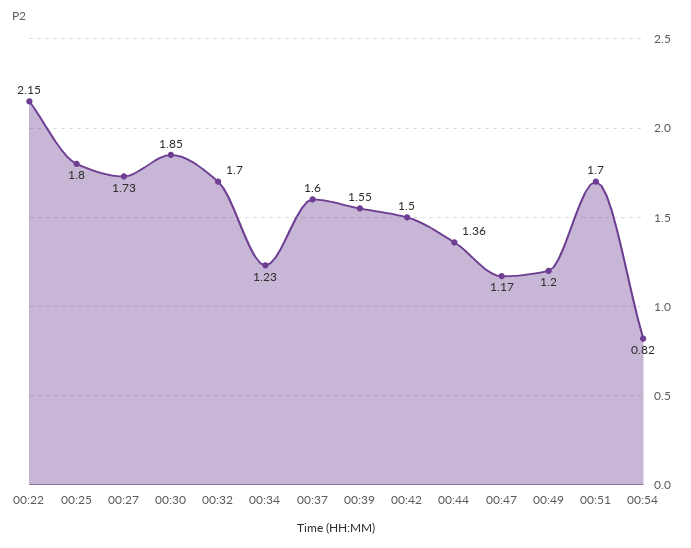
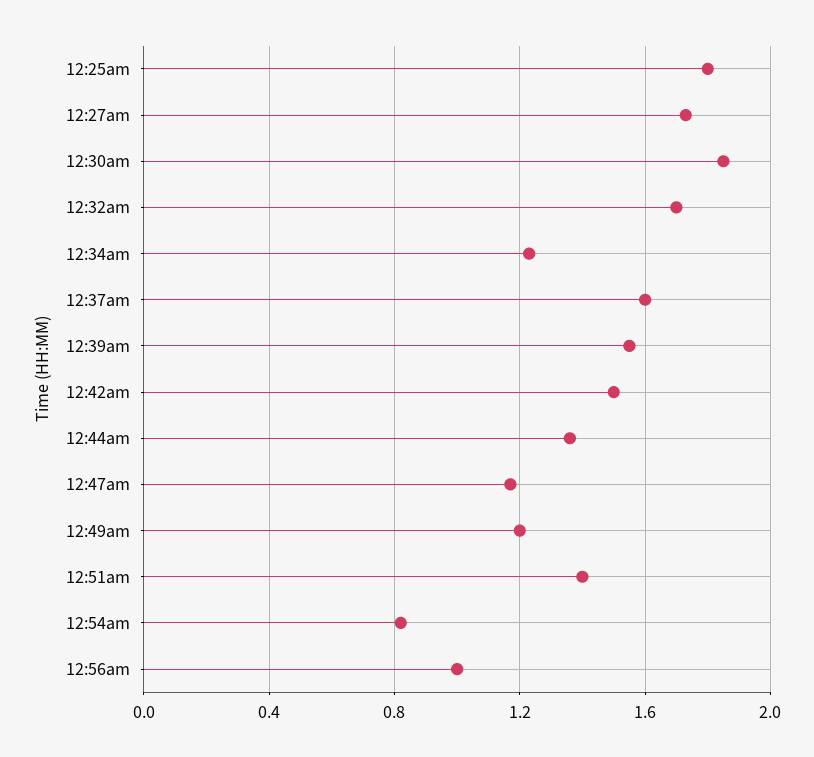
00:22: 2.15 -> none
00:51: 1.7 -> 1.4
12:56am: none -> 1

